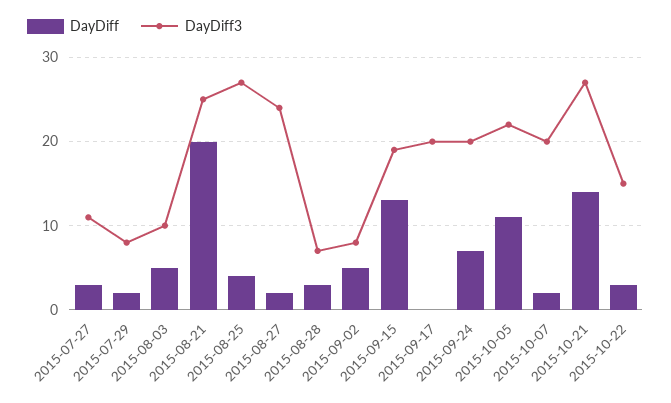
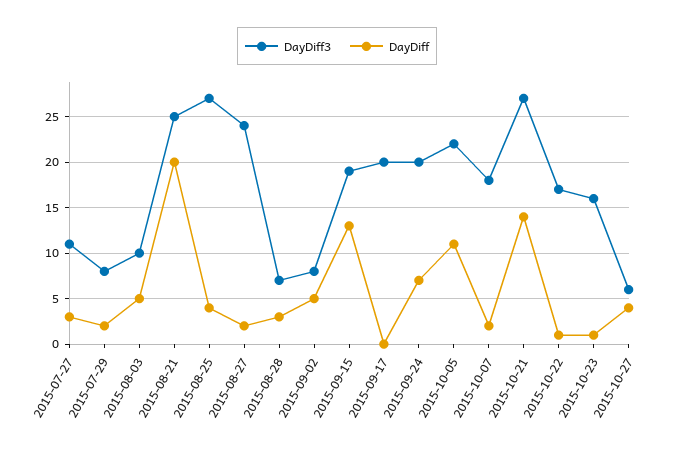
DayDiff3, 2015-10-07: 20 -> 18
DayDiff, 2015-10-22: 3 -> 1
DayDiff3, 2015-10-22: 15 -> 17
DayDiff3, 2015-10-23: none -> 16
DayDiff, 2015-10-23: none -> 1
DayDiff3, 2015-10-27: none -> 6
DayDiff, 2015-10-27: none -> 4

